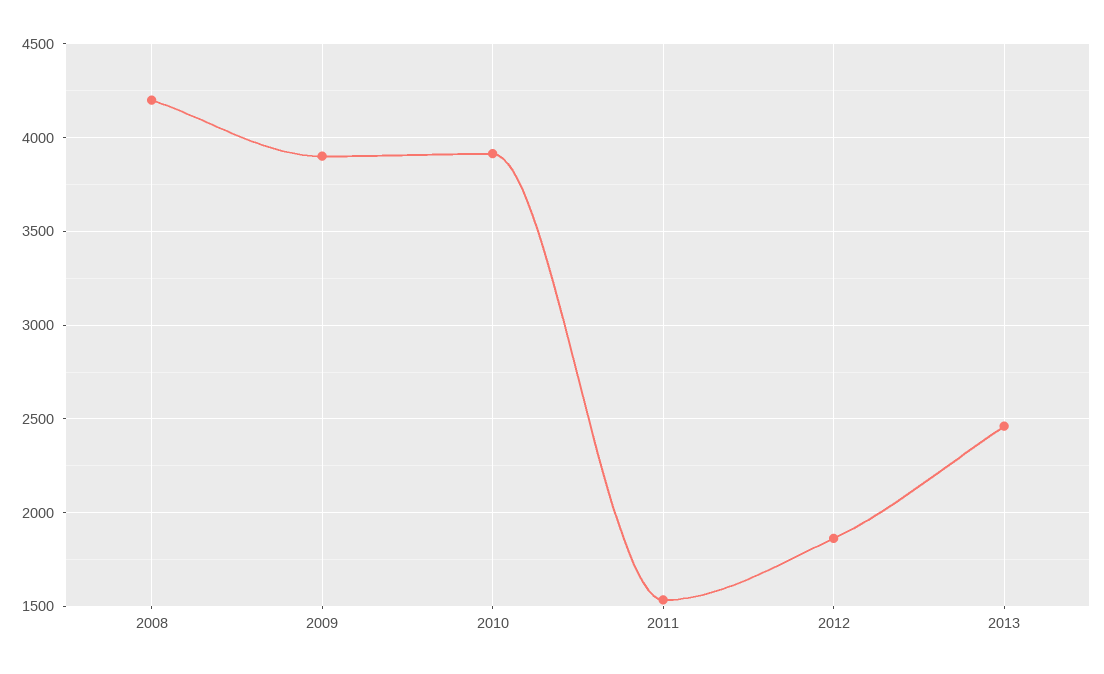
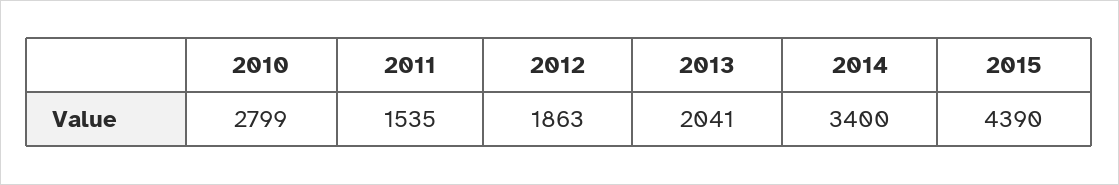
2008: 4200 -> none
2009: 3900 -> none
2010: 3900 -> 2799
2013: 2450 -> 2041
2014: none -> 3400
2015: none -> 4390

